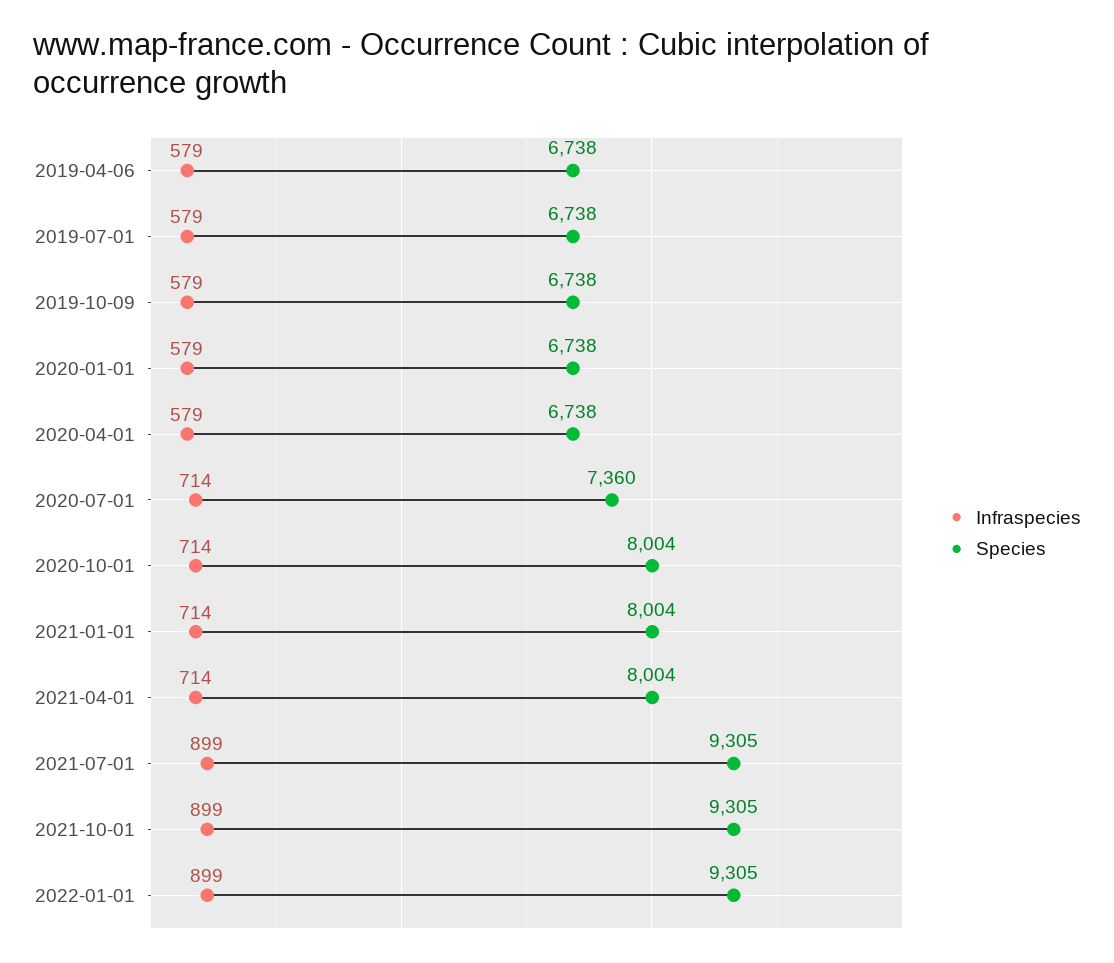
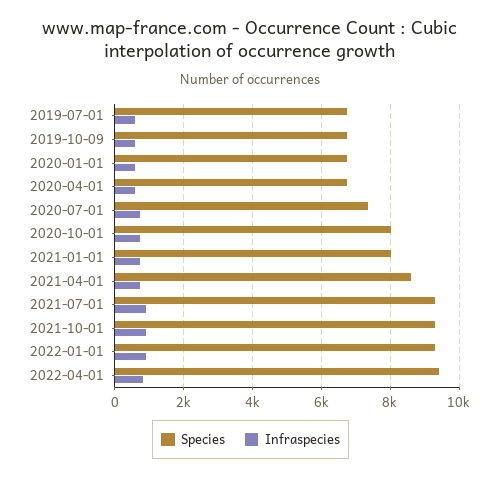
Infraspecies, 2019-04-06: 579 -> none
Species, 2019-04-06: 6738 -> none
Species, 2021-04-01: 8004 -> 8600
Species, 2022-04-01: none -> 9400
Infraspecies, 2022-04-01: none -> 800

